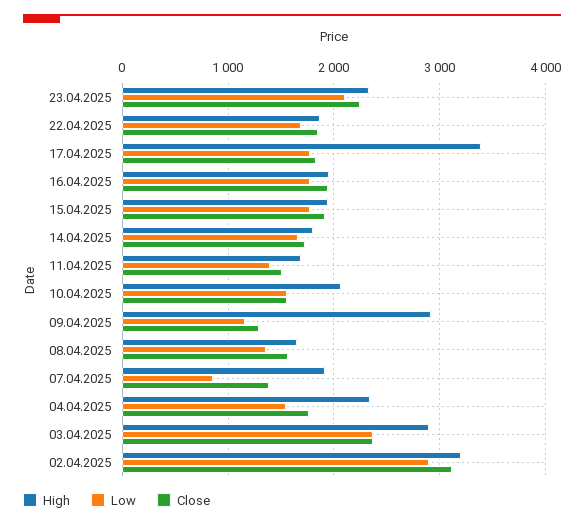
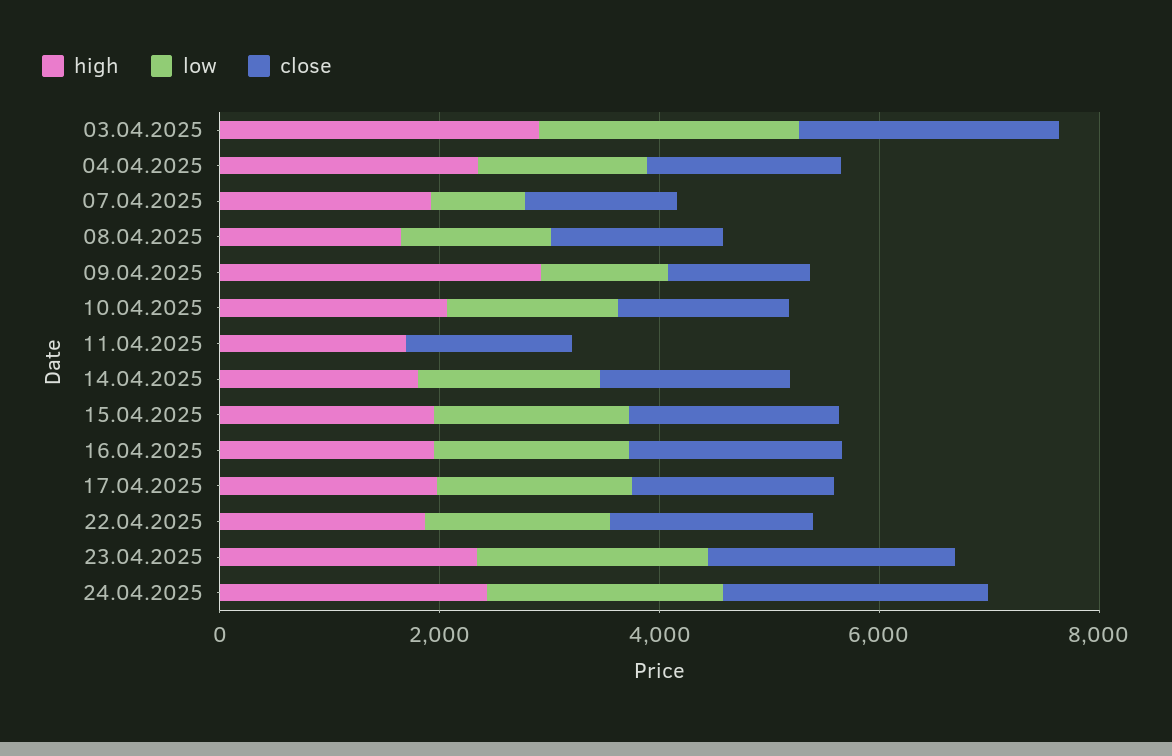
High, 17.04.2025: 3400 -> 2000
Low, 11.04.2025: 1400 -> 0
High, 02.04.2025: 3200 -> none
Low, 02.04.2025: 2900 -> none
Close, 02.04.2025: 3100 -> none
High, 24.04.2025: none -> 2500
Low, 24.04.2025: none -> 2000
Close, 24.04.2025: none -> 2500

